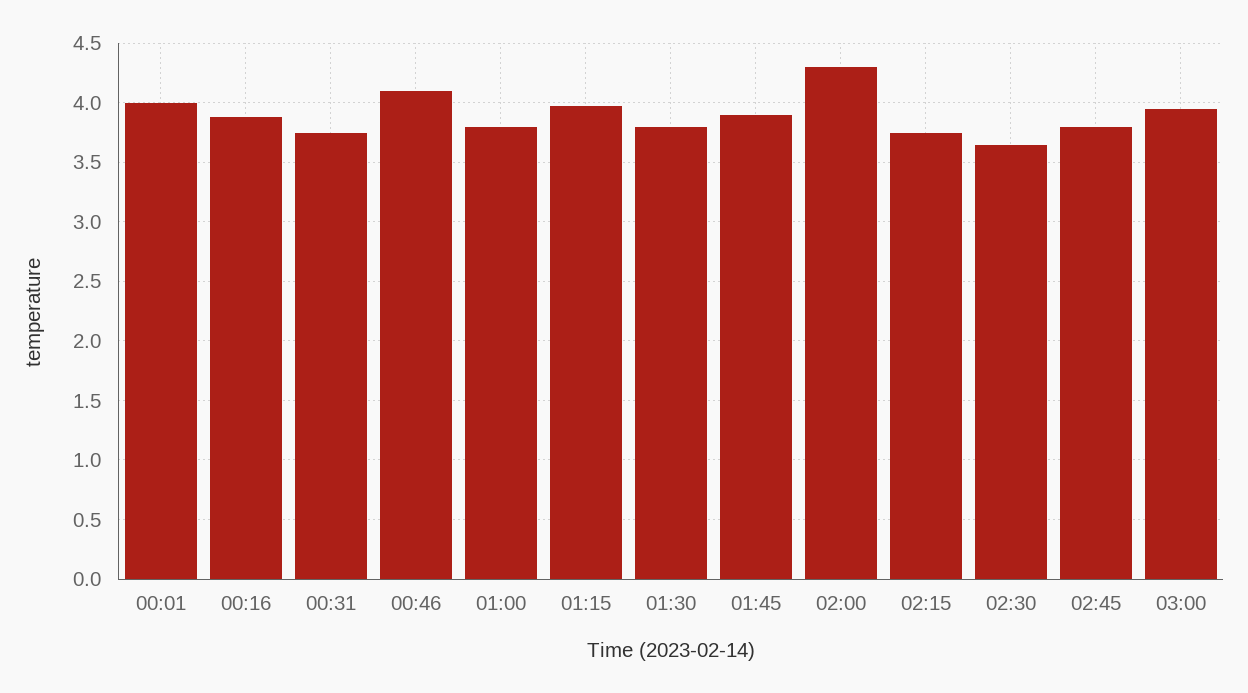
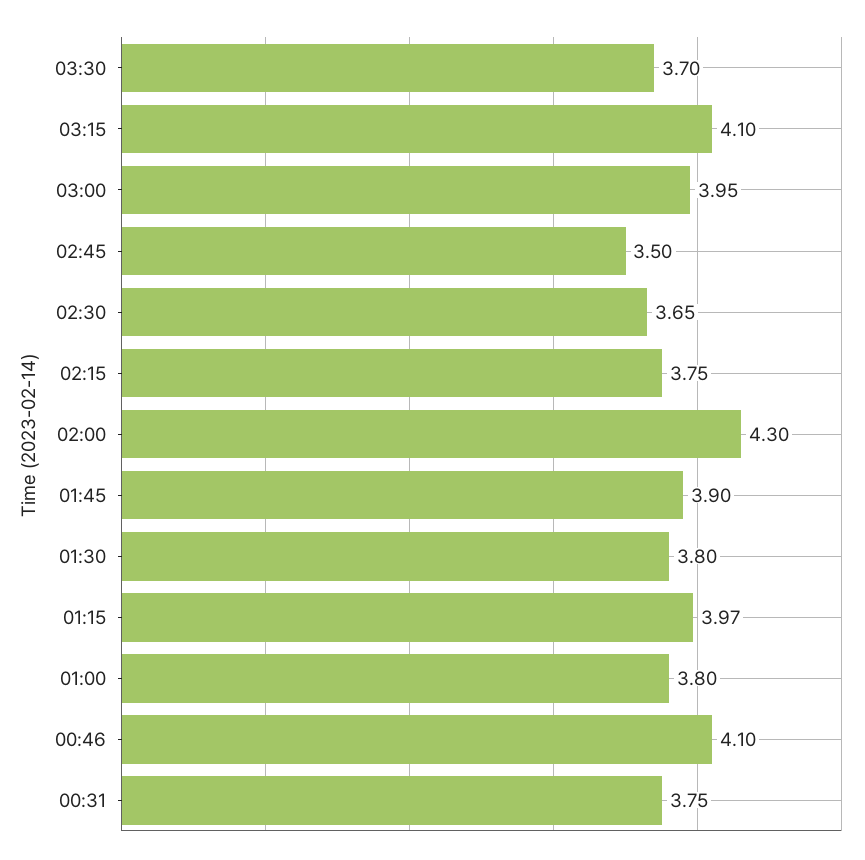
00:01: 4 -> none
00:16: 3.9 -> none
02:45: 3.8 -> 3.5
03:30: none -> 3.7
03:15: none -> 4.1

